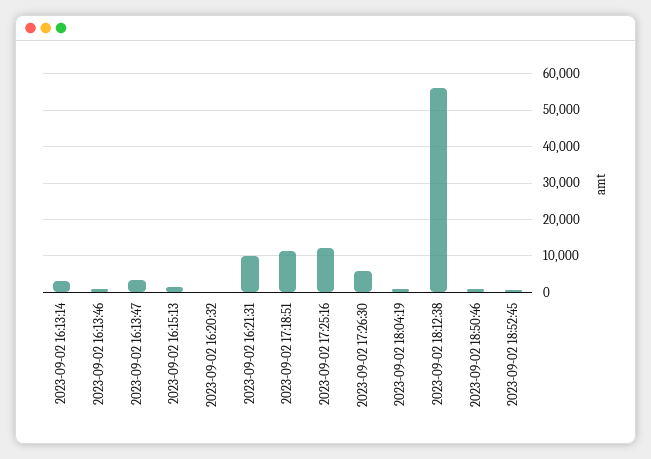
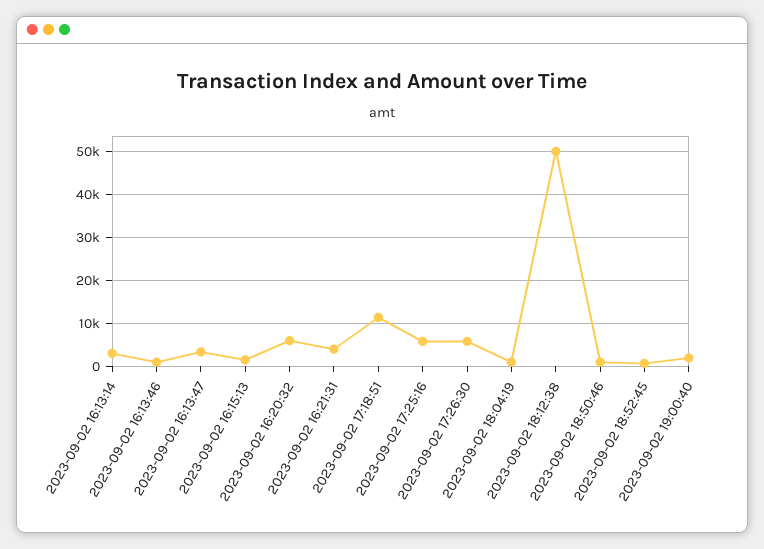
2023-09-02 16:20:32: 0 -> 6000
2023-09-02 16:21:31: 10000 -> 4000
2023-09-02 17:25:16: 12000 -> 6000
2023-09-02 18:12:38: 56000 -> 50000
2023-09-02 19:00:40: none -> 2000

